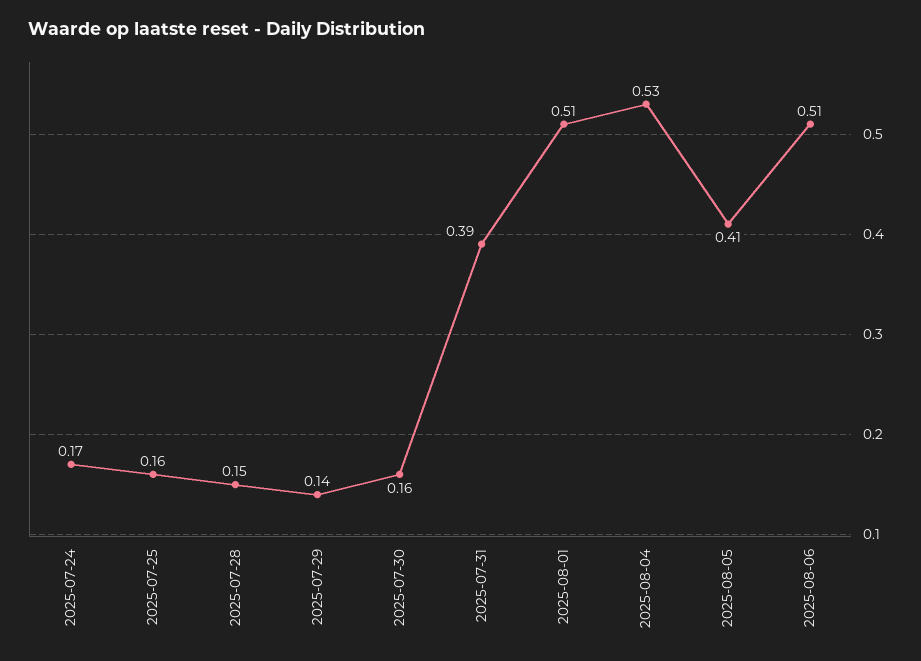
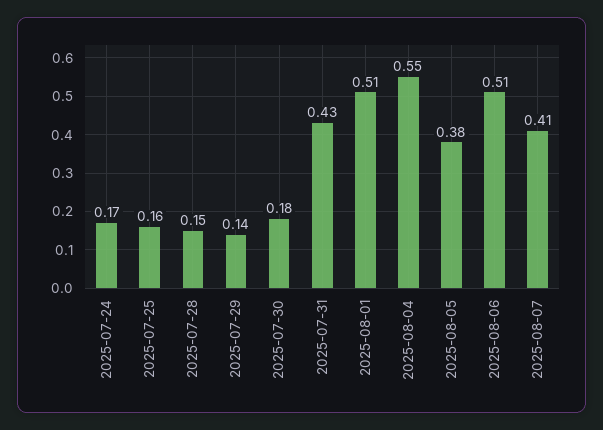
2025-07-30: 0.16 -> 0.18
2025-07-31: 0.39 -> 0.43
2025-08-04: 0.53 -> 0.55
2025-08-05: 0.41 -> 0.38
2025-08-07: none -> 0.41

